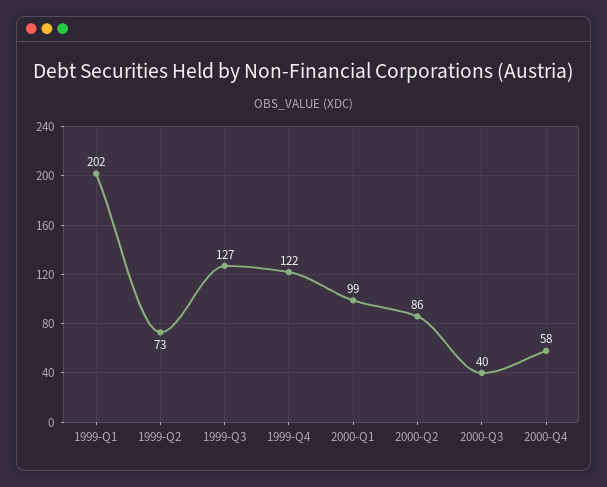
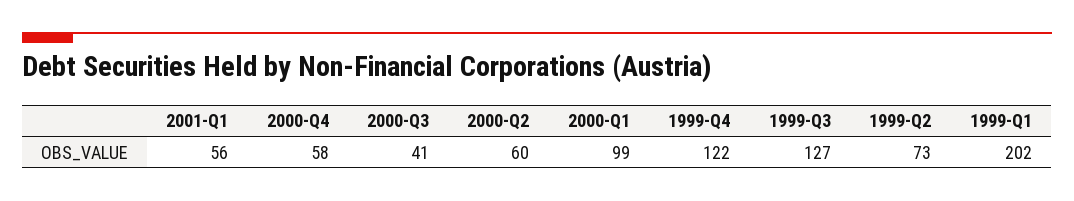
2000-Q2: 86 -> 60
2000-Q3: 40 -> 41
2001-Q1: none -> 56

